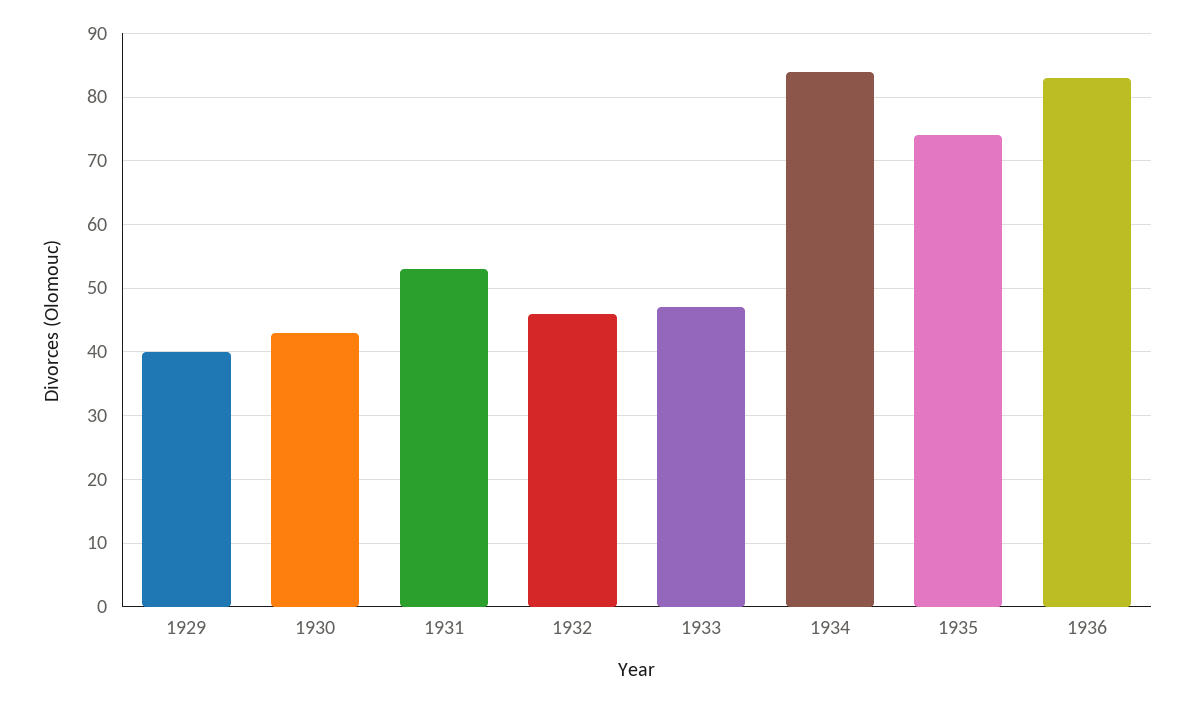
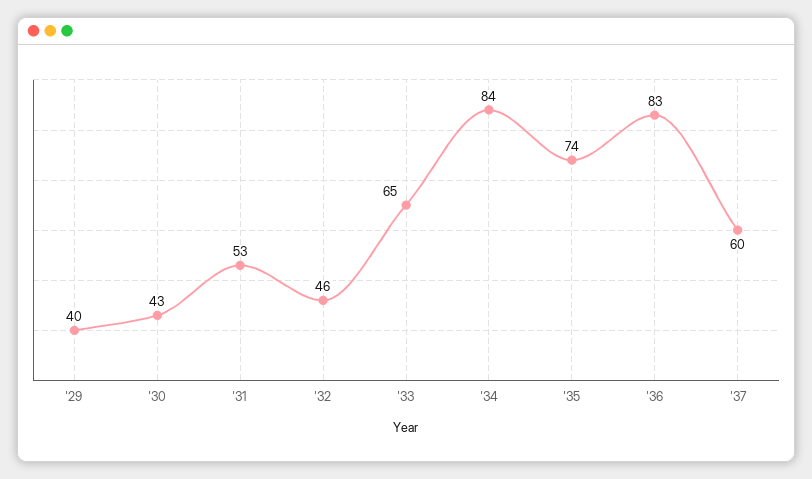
1933: 47 -> 65
'37: none -> 60

